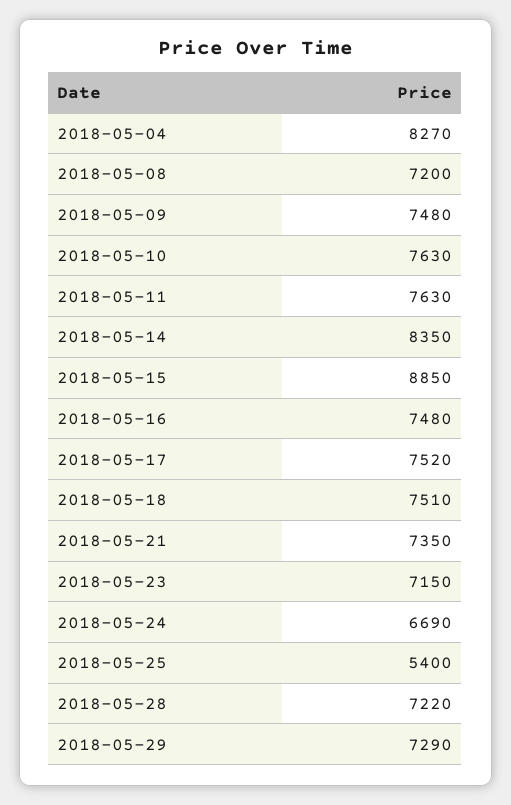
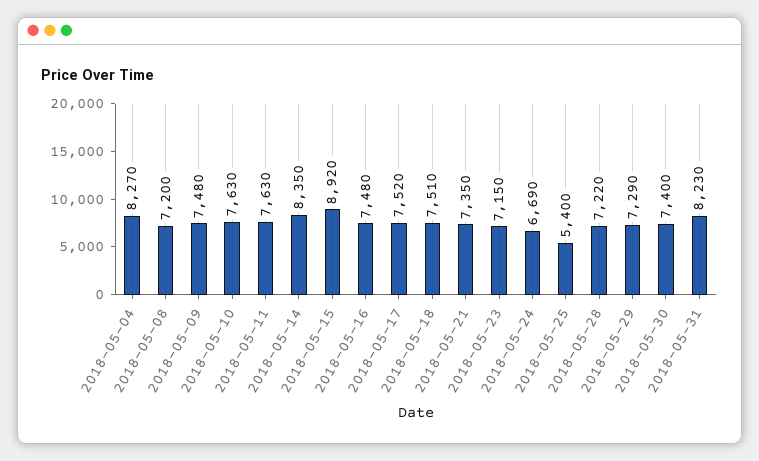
2018-05-15: 8850 -> 8920
2018-05-30: none -> 7400
2018-05-31: none -> 8230

